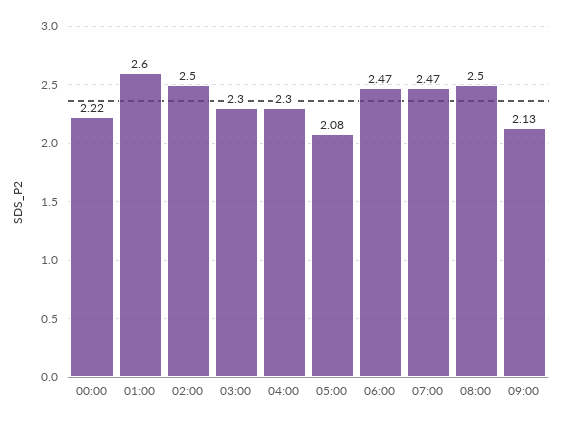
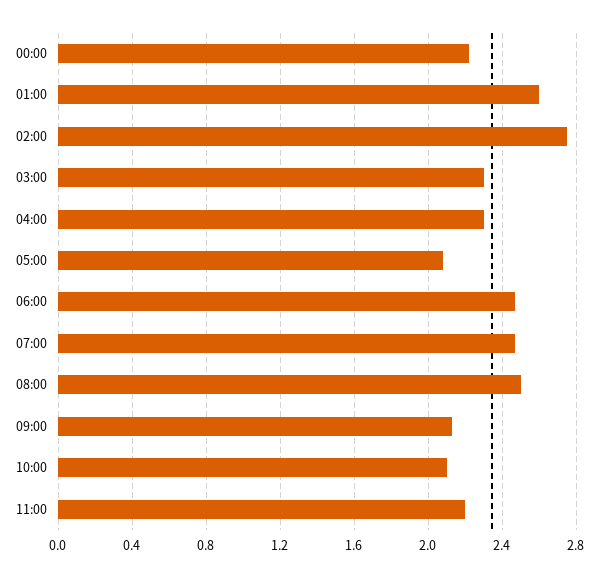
02:00: 2.5 -> 2.75
10:00: none -> 2.1
11:00: none -> 2.2

